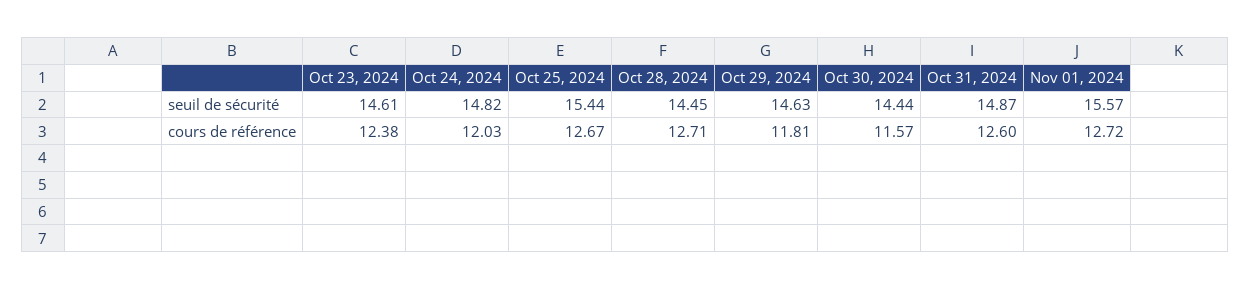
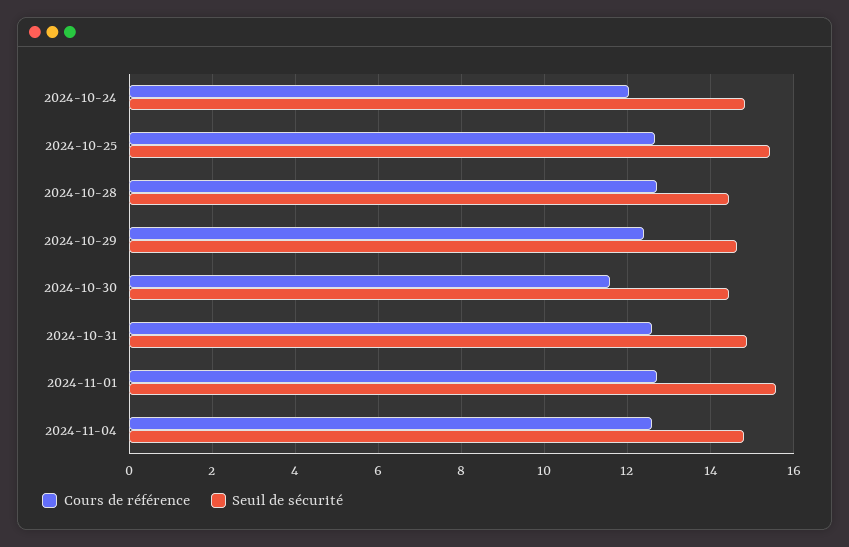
seuil de sécurité, Oct 23, 2024: 14.61 -> none
cours de référence, Oct 23, 2024: 12.38 -> none
cours de référence, Oct 29, 2024: 11.81 -> 12.4
cours de référence, 2024-11-04: none -> 12.6
seuil de sécurité, 2024-11-04: none -> 14.8

